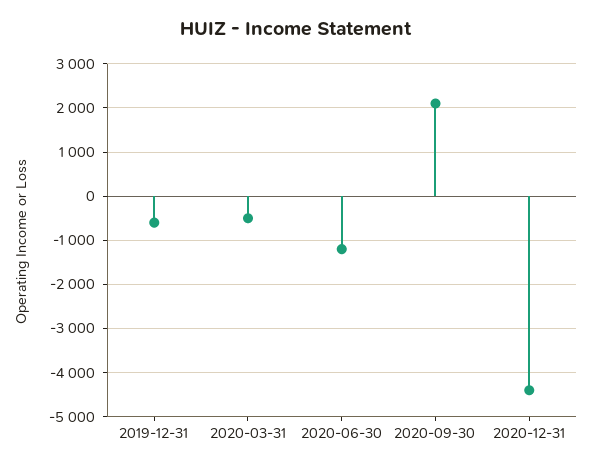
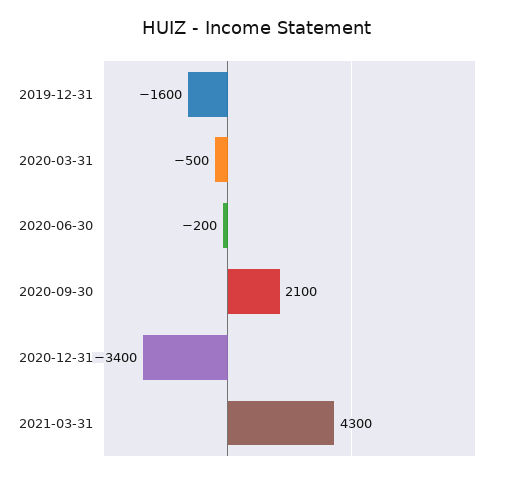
2019-12-31: -600 -> -1600
2020-06-30: -1200 -> -200
2020-12-31: -4400 -> -3400
2021-03-31: none -> 4300

